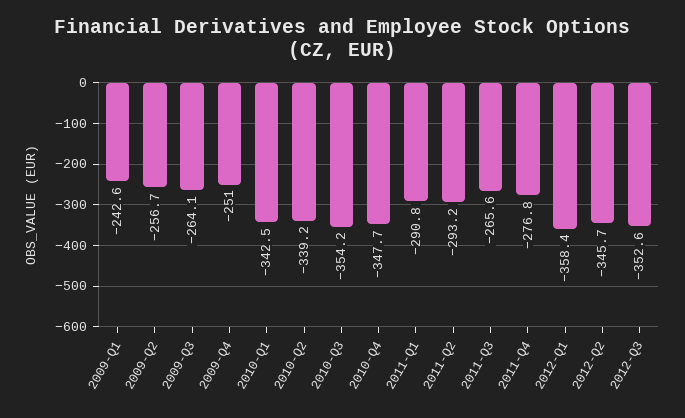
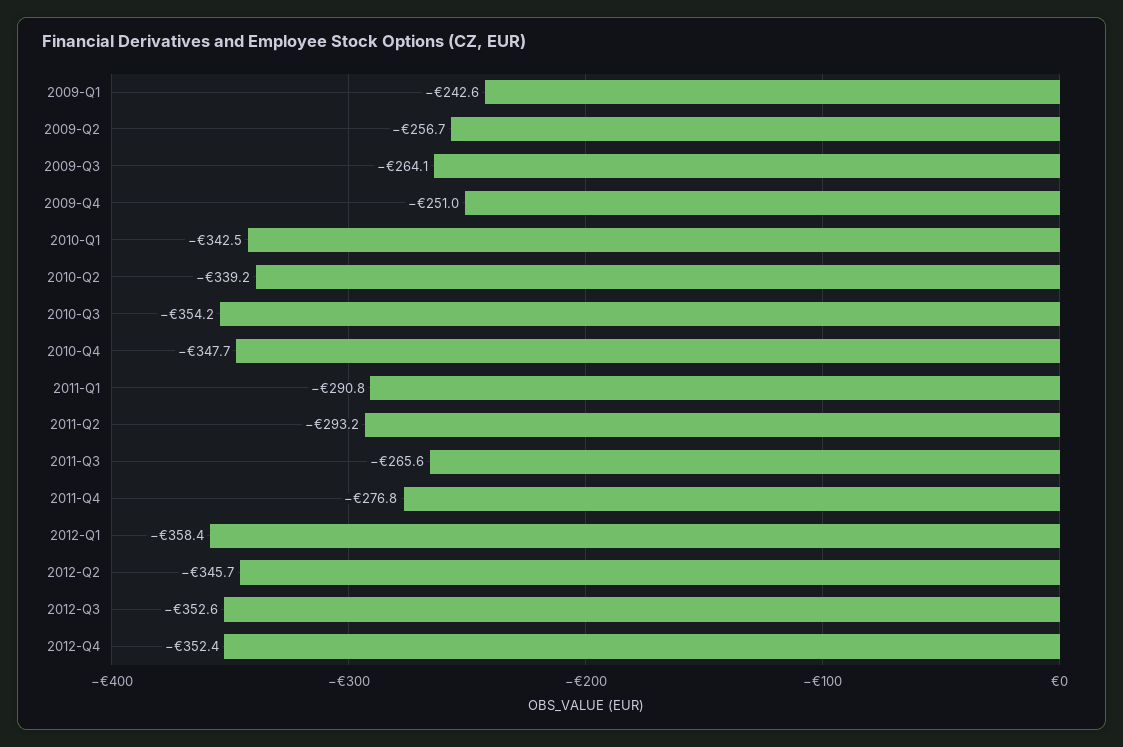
2012-Q4: none -> -352.4

